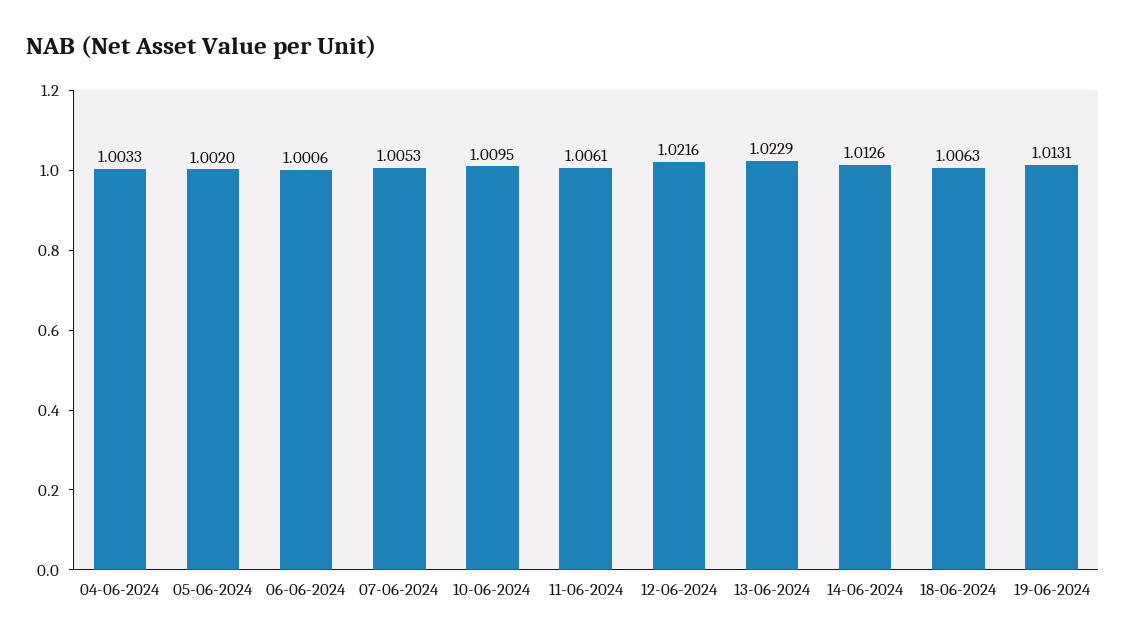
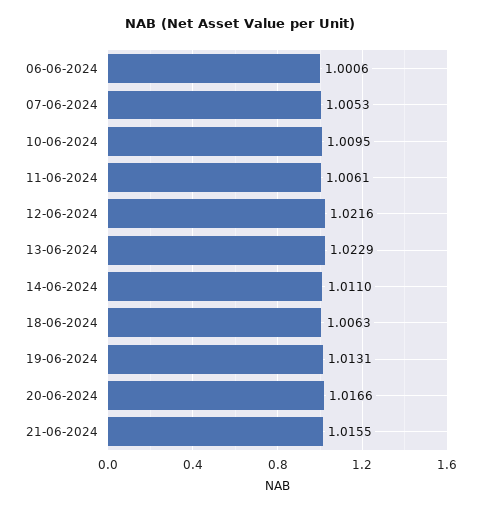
04-06-2024: 1.0033 -> none
05-06-2024: 1.002 -> none
14-06-2024: 1.0126 -> 1.011
20-06-2024: none -> 1.0166
21-06-2024: none -> 1.0155

